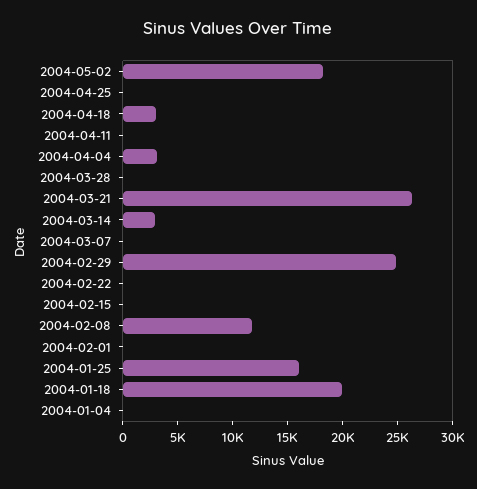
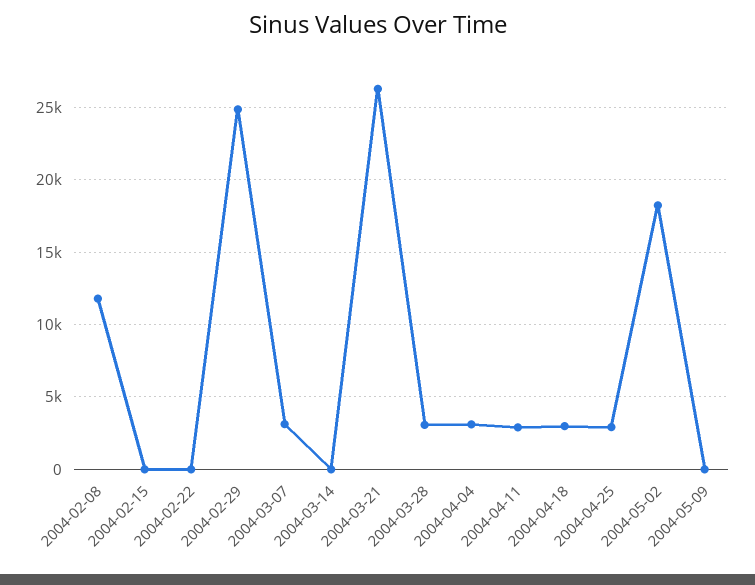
2004-04-25: 0 -> 3000
2004-04-11: 0 -> 3000
2004-03-28: 0 -> 3000
2004-03-14: 3000 -> 0
2004-03-07: 0 -> 3000
2004-02-01: 0 -> none
2004-01-25: 16000 -> none
2004-01-18: 20000 -> none
2004-01-04: 0 -> none
2004-05-09: none -> 0

